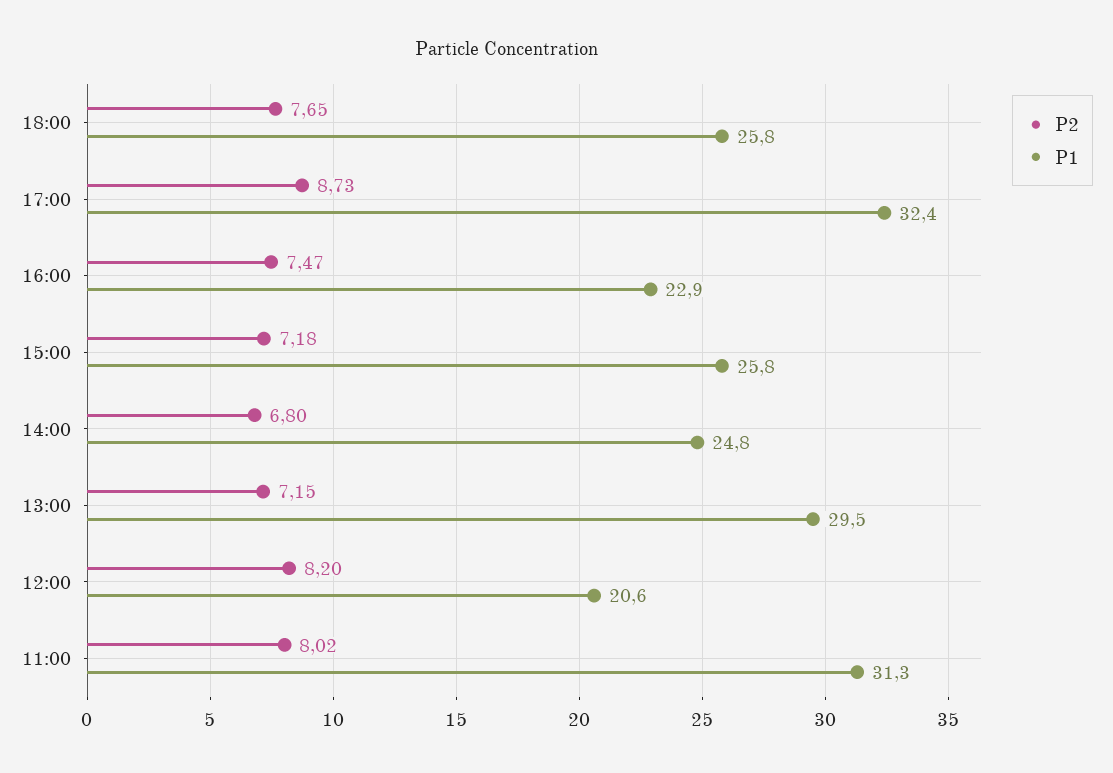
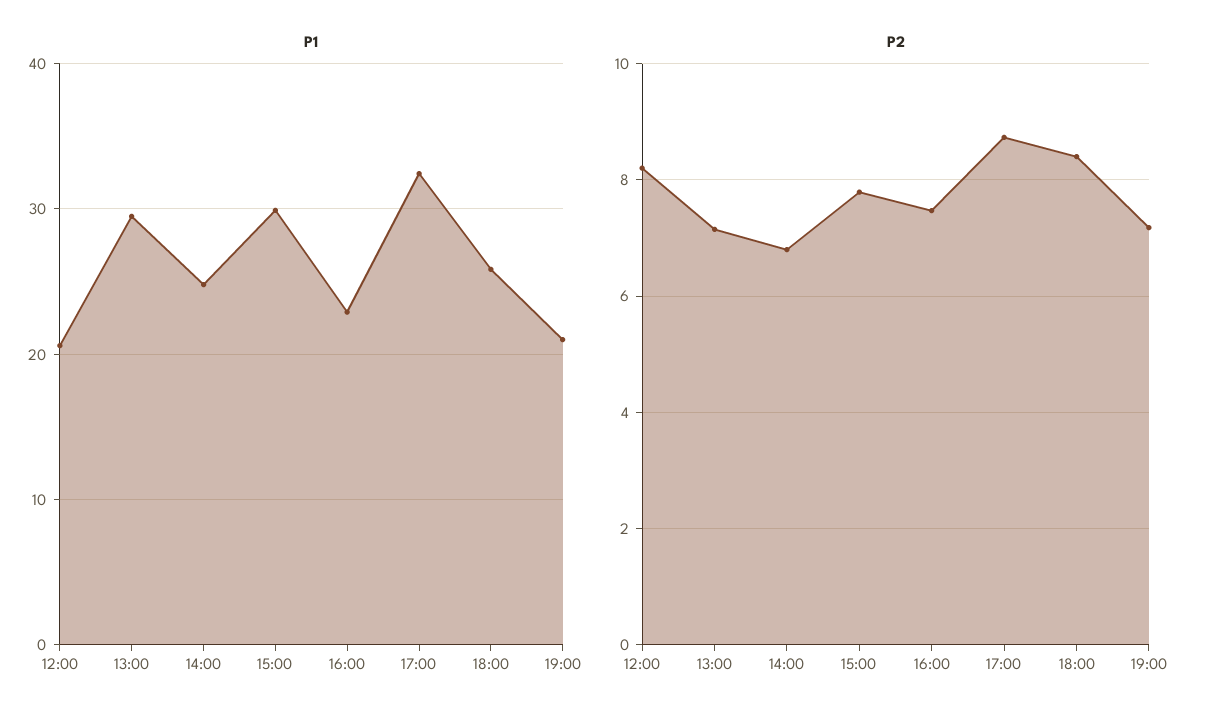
P2, 18:00: 7.65 -> 8.4
P2, 15:00: 7.18 -> 7.8
P1, 15:00: 25.8 -> 30
P2, 11:00: 8.02 -> none
P1, 11:00: 31.3 -> none
P1, 19:00: none -> 21
P2, 19:00: none -> 7.2

